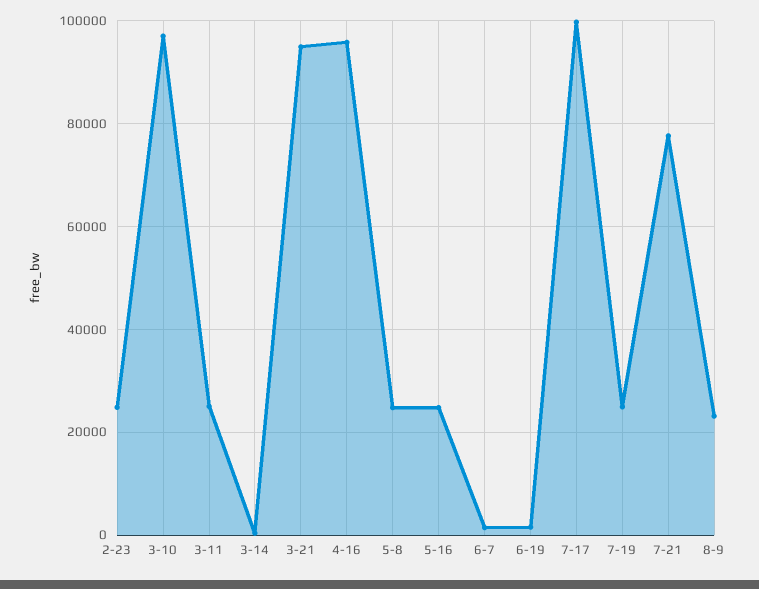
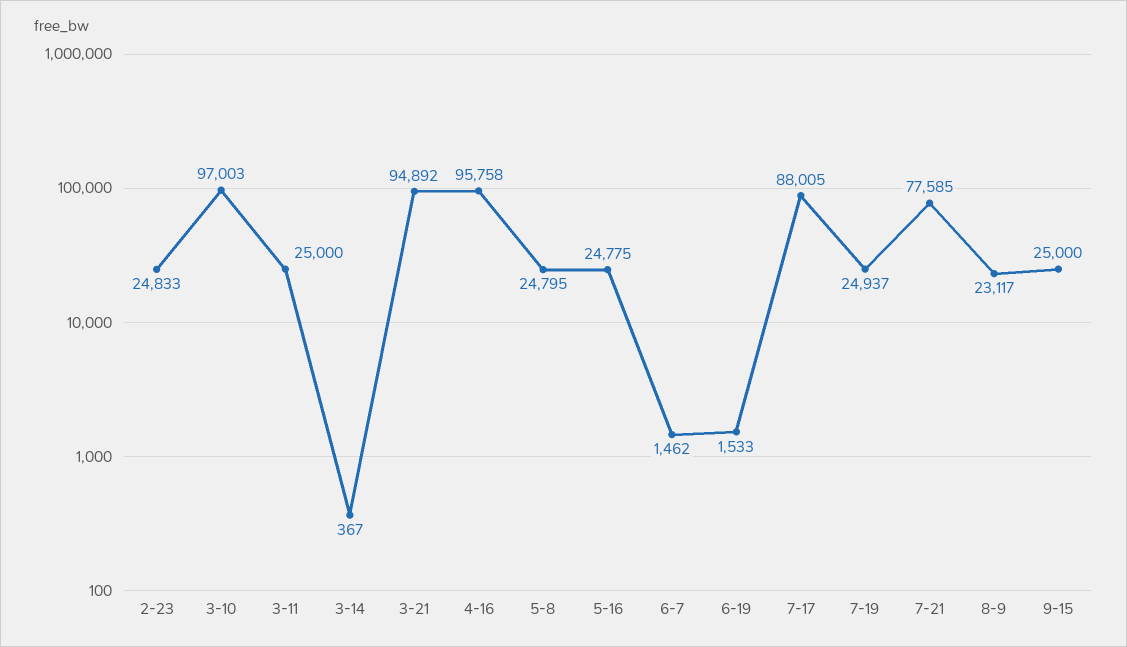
7-17: 100000 -> 88005
9-15: none -> 25000

